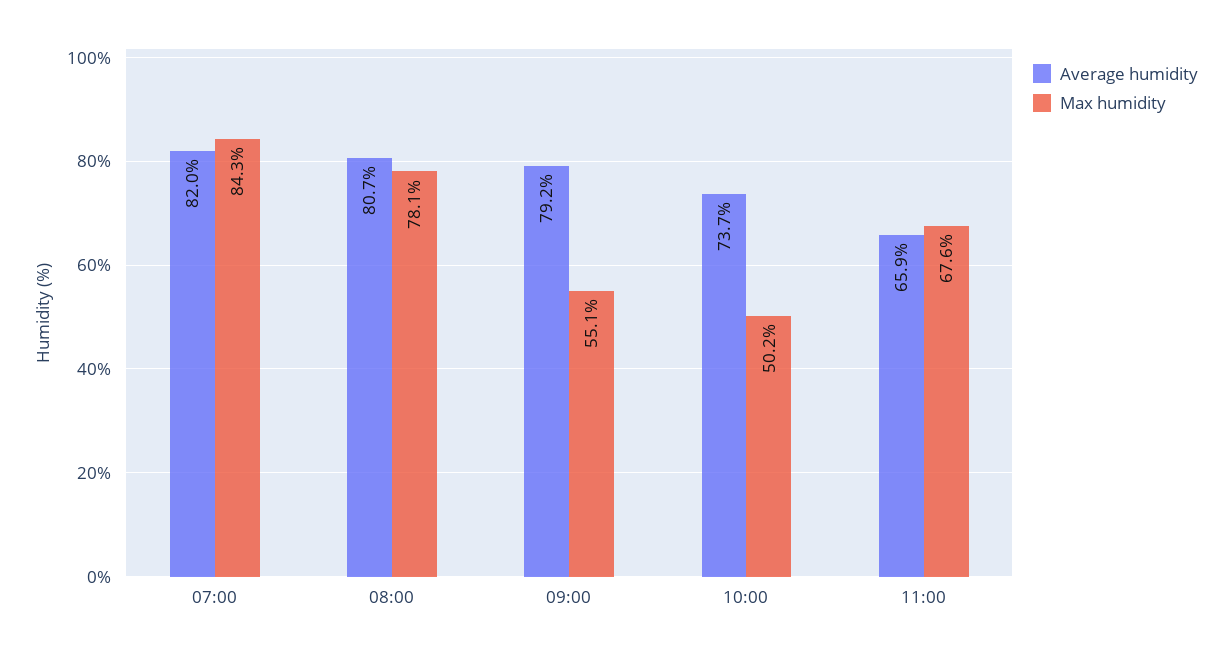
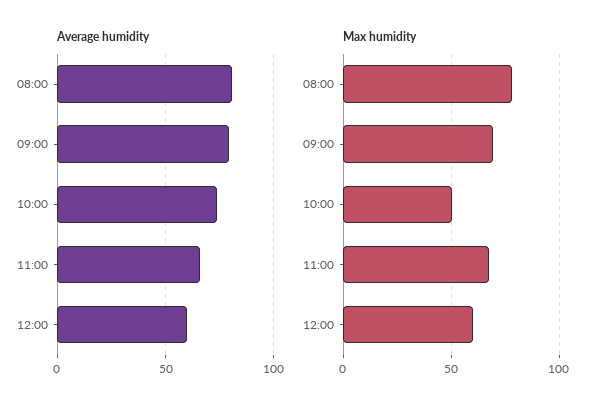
Average humidity, 07:00: 82 -> none
Max humidity, 07:00: 84.3 -> none
Max humidity, 09:00: 55.1 -> 70
Average humidity, 12:00: none -> 60
Max humidity, 12:00: none -> 60

